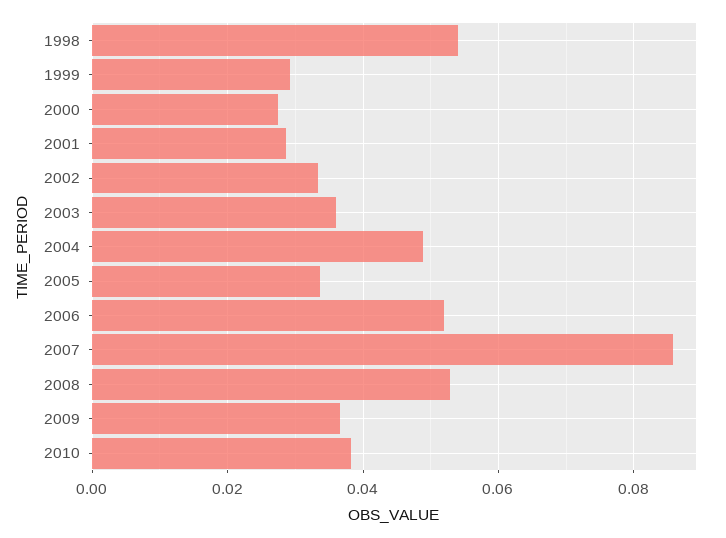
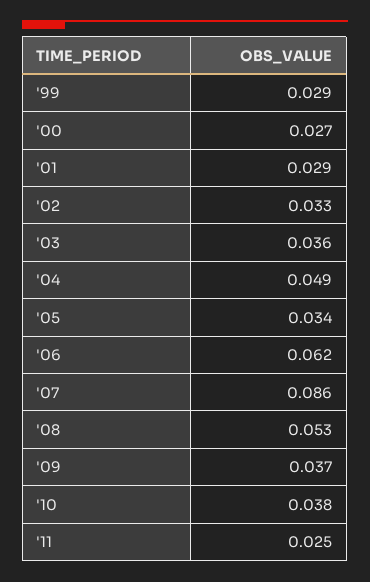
1998: 0.054 -> none
2006: 0.052 -> 0.062
'11: none -> 0.025

